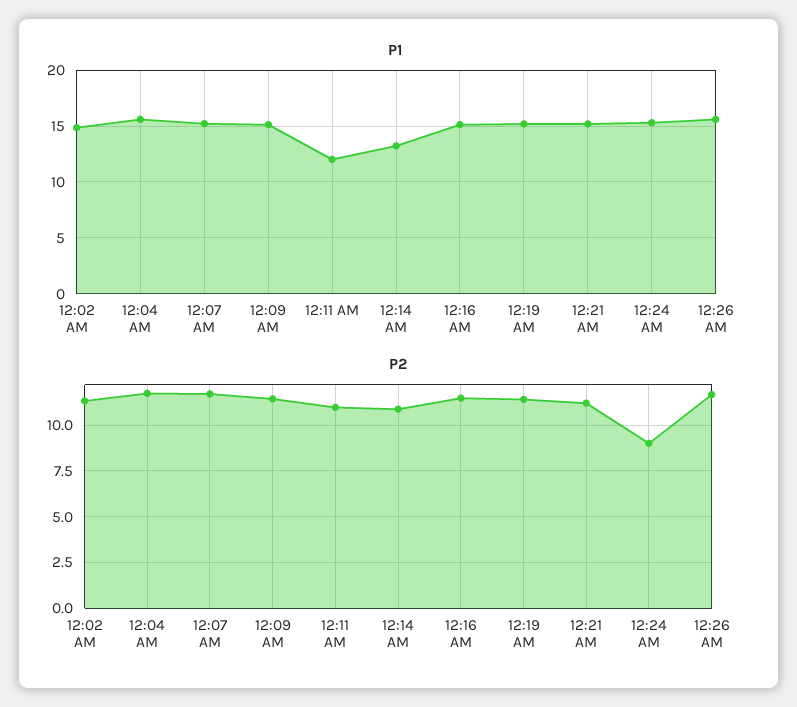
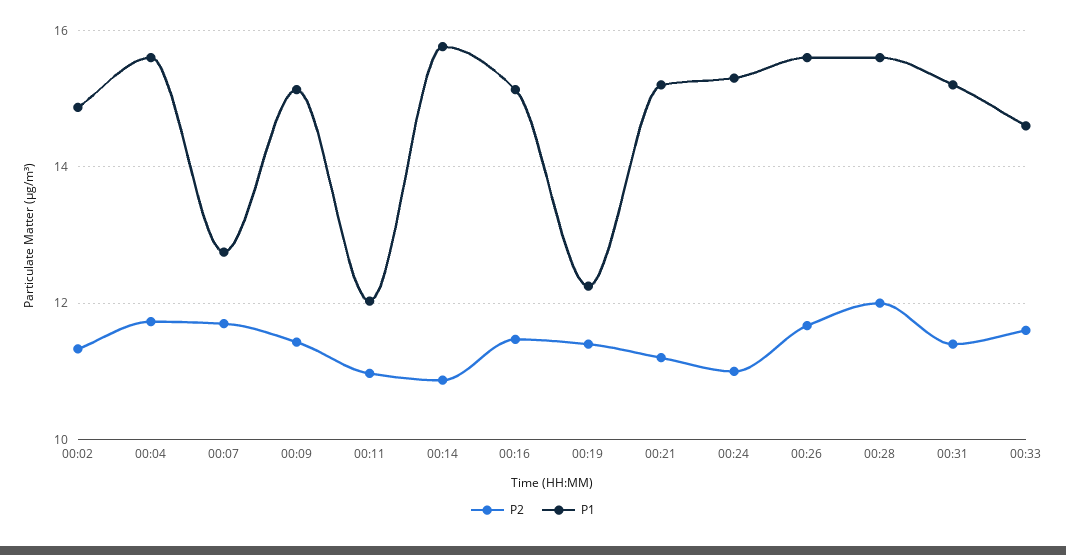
P1, 12:07 AM: 15 -> 12.8
P1, 12:14 AM: 13 -> 15.8
P1, 12:19 AM: 15 -> 12.2
P2, 12:24 AM: 9 -> 11
P2, 00:28: none -> 12
P1, 00:28: none -> 15.6
P2, 00:31: none -> 11.4
P1, 00:31: none -> 15.2
P2, 00:33: none -> 11.6
P1, 00:33: none -> 14.6

